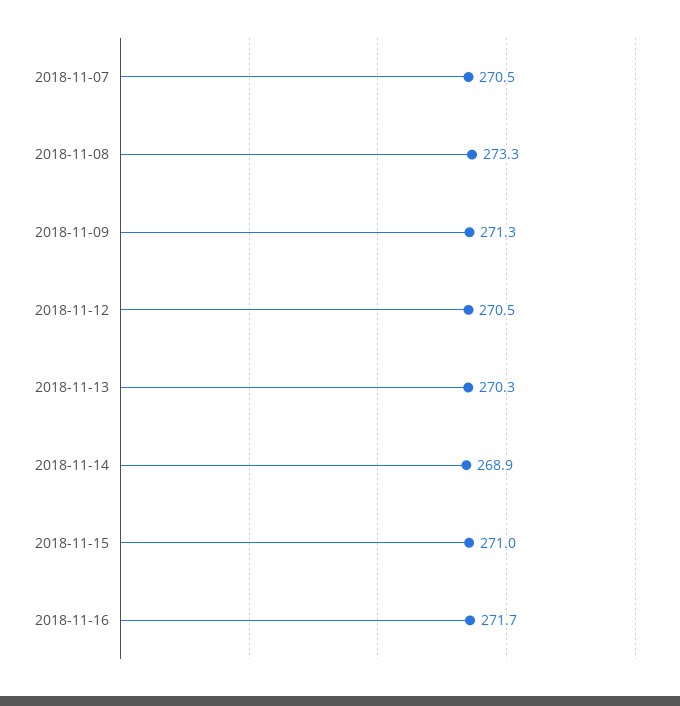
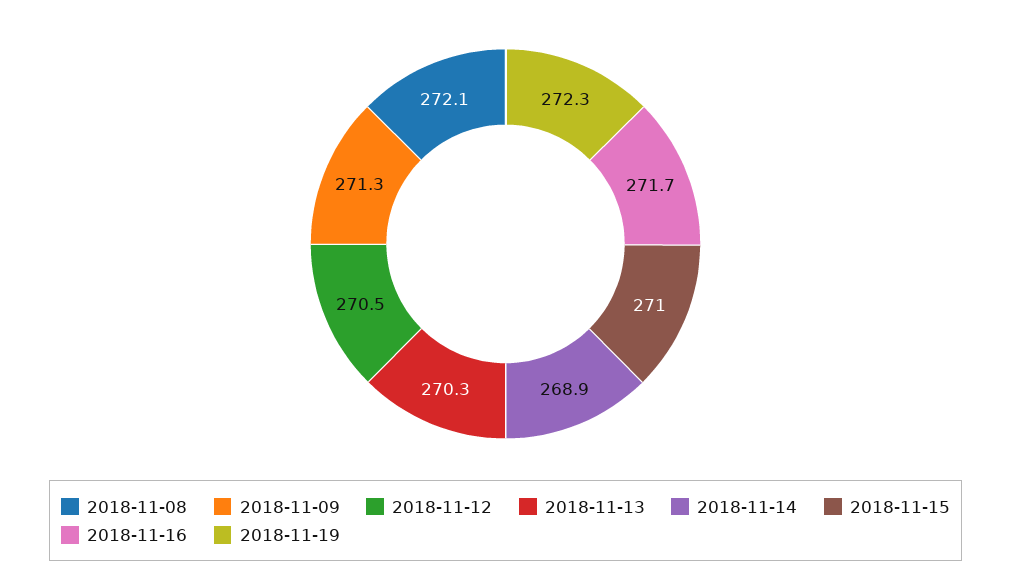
2018-11-07: 270.5 -> none
2018-11-08: 273.3 -> 272.1
2018-11-19: none -> 272.3

